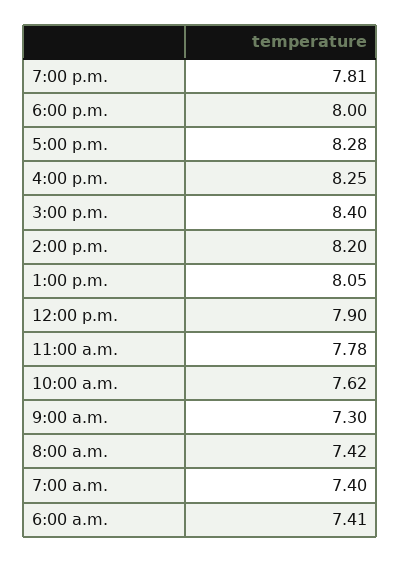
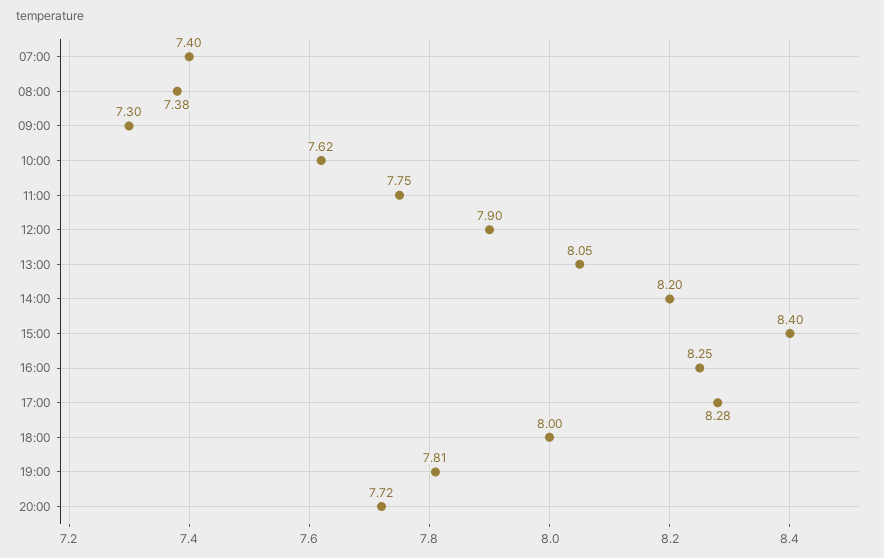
11:00 a.m.: 7.78 -> 7.75
8:00 a.m.: 7.42 -> 7.38
6:00 a.m.: 7.41 -> none
20:00: none -> 7.72

